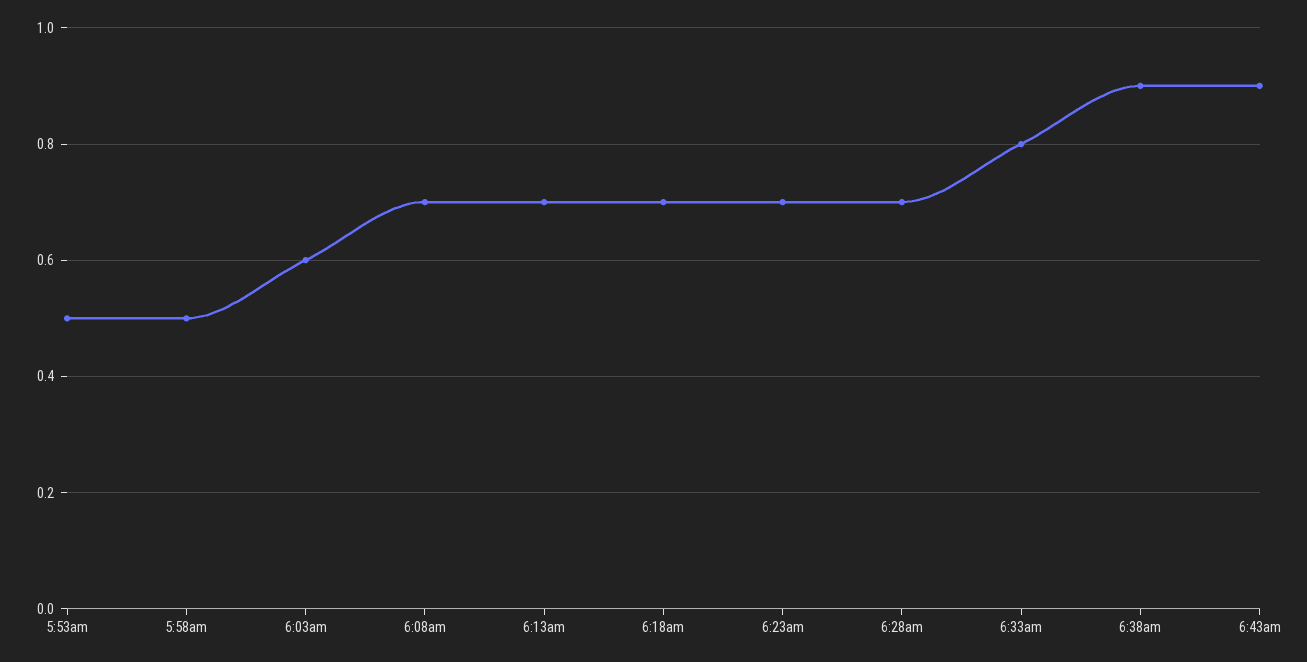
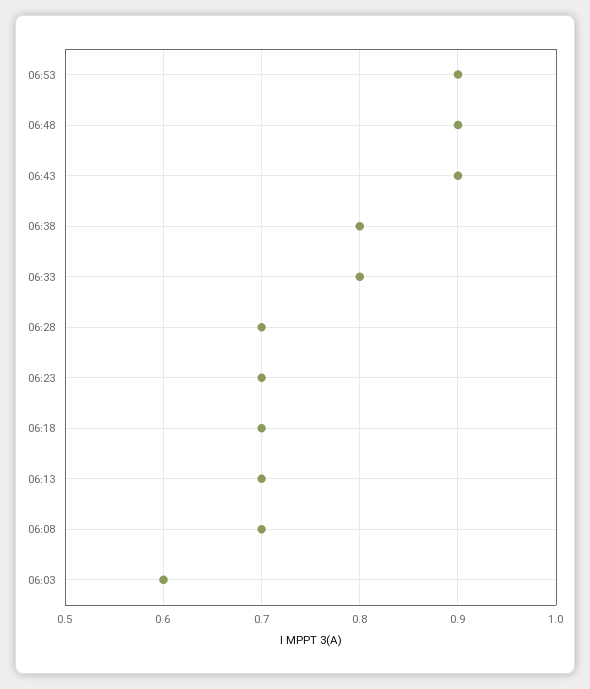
5:53am: 0.5 -> none
5:58am: 0.5 -> none
6:38am: 0.9 -> 0.8
06:53: none -> 0.9
06:48: none -> 0.9

